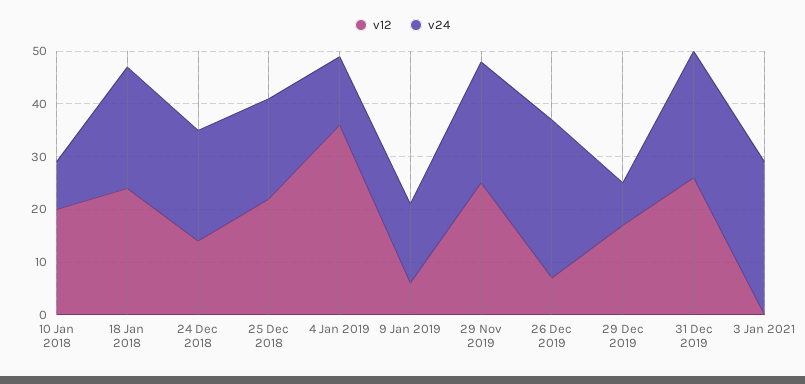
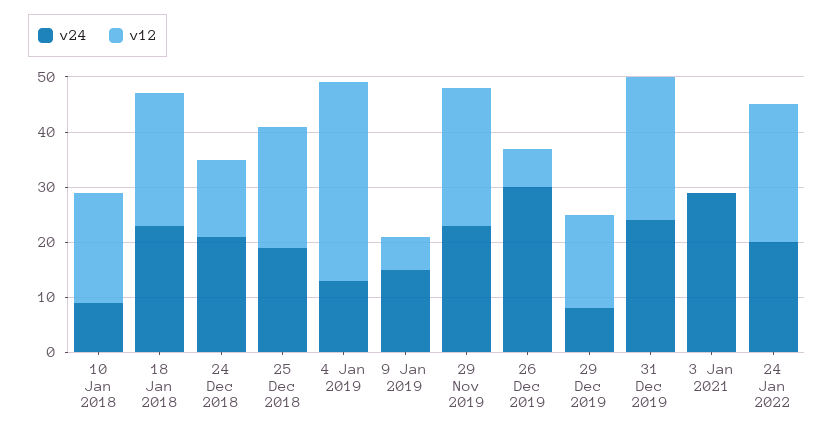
v24, 24 Jan 2022: none -> 20
v12, 24 Jan 2022: none -> 25

